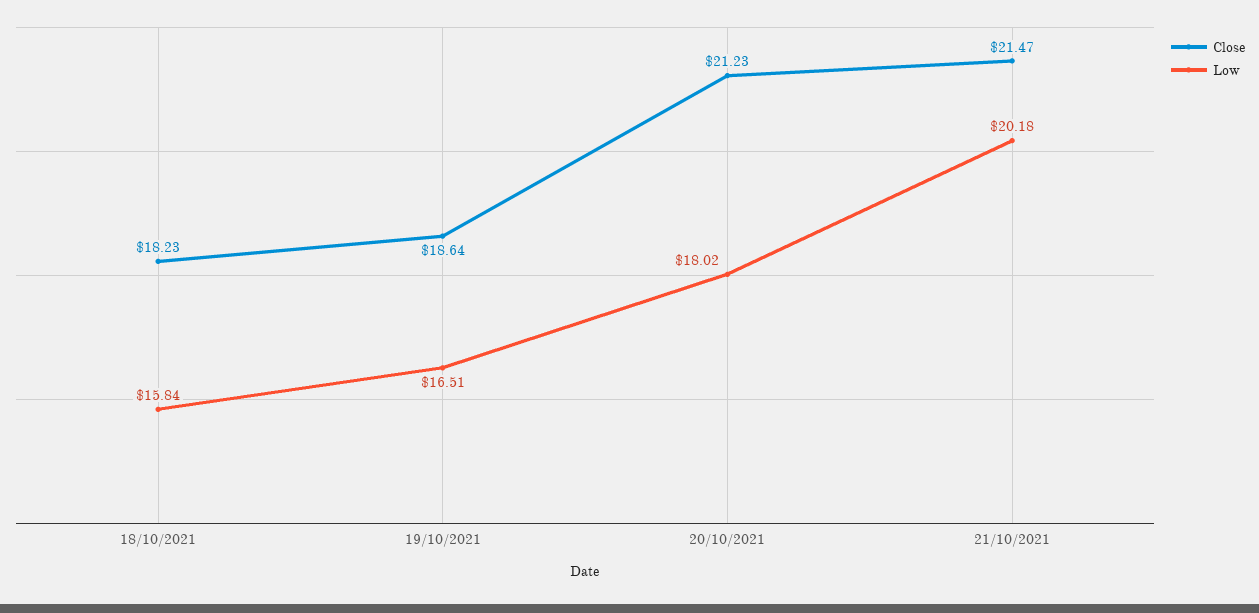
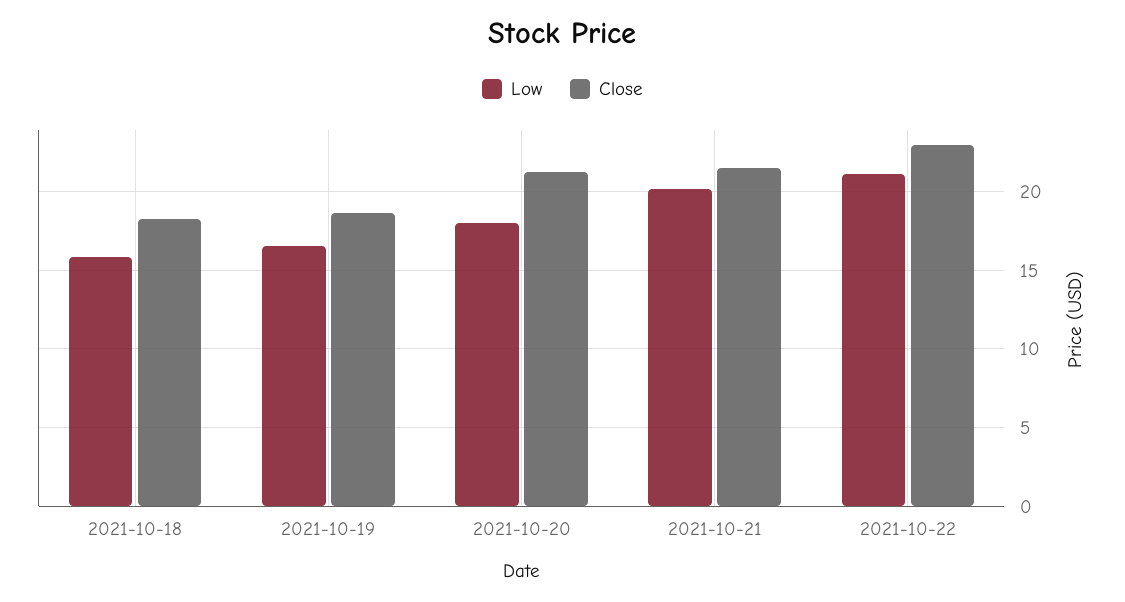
Low, 2021-10-22: none -> 21
Close, 2021-10-22: none -> 23

